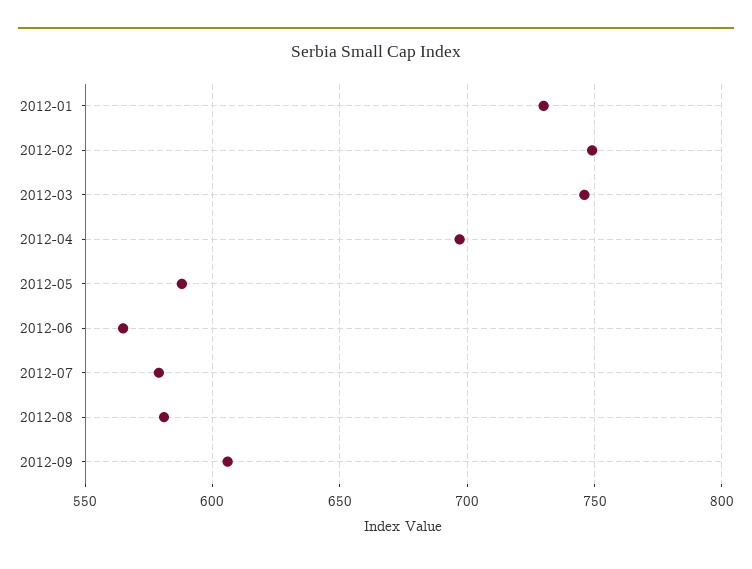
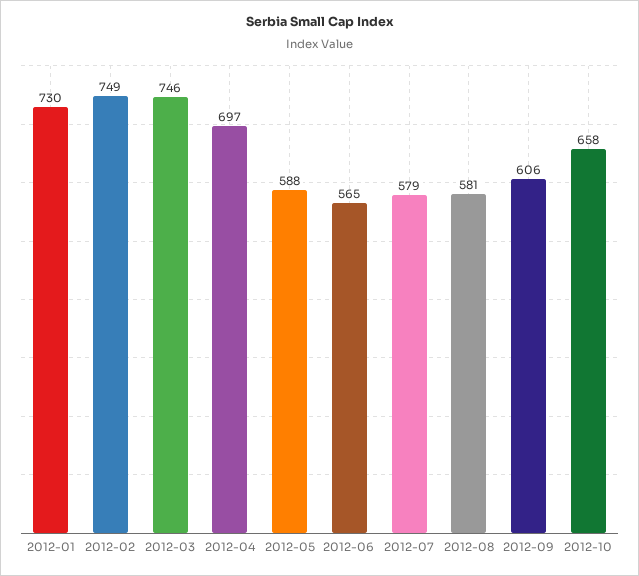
2012-10: none -> 658

